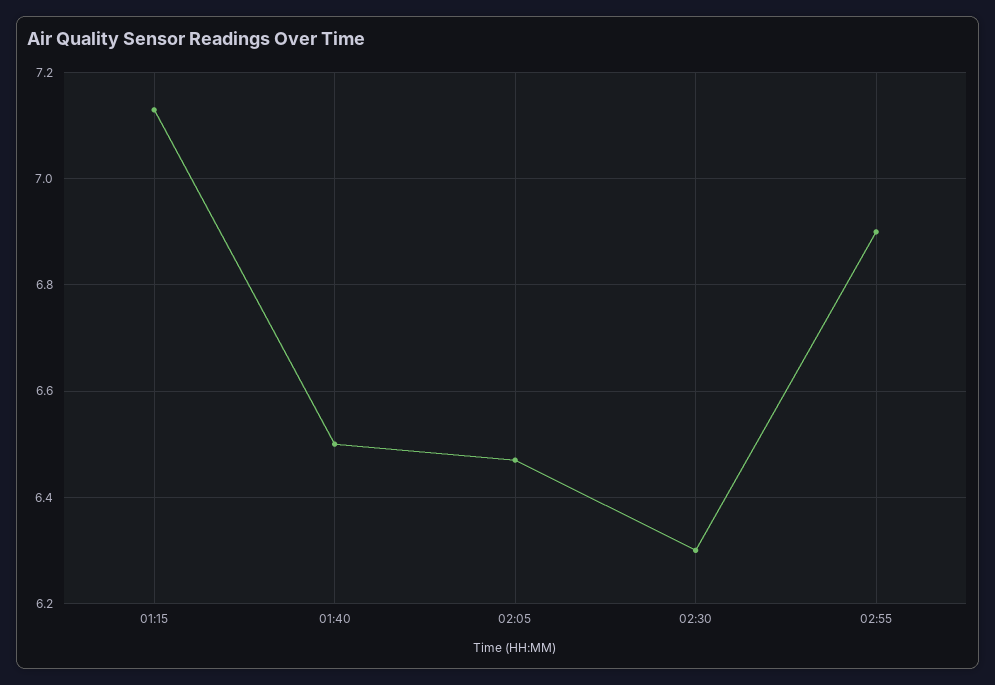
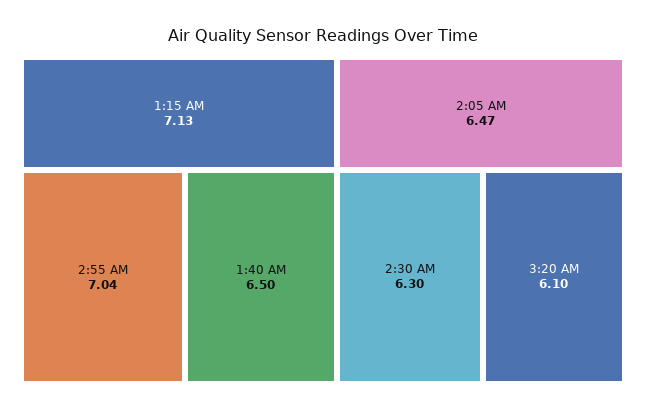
02:55: 6.9 -> 7.04
3:20 AM: none -> 6.1

